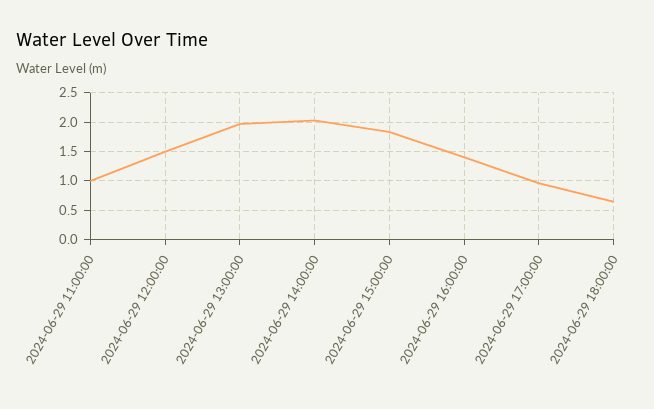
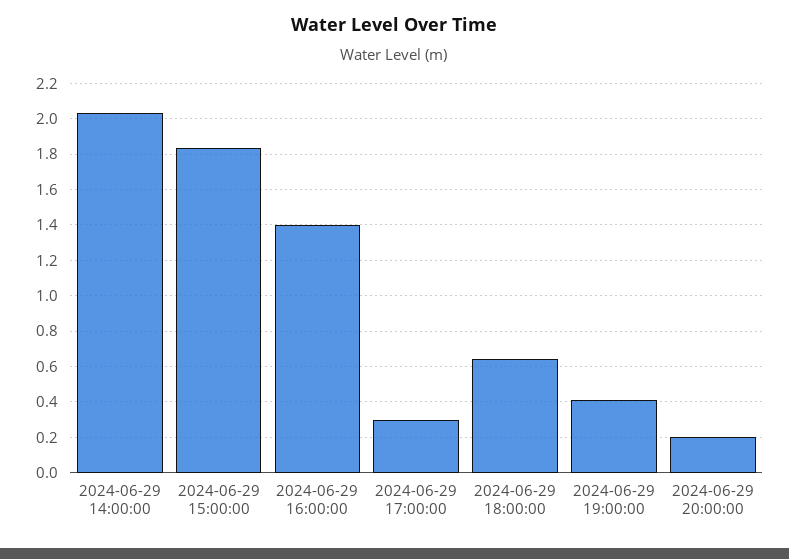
2024-06-29 11:00:00: 1 -> none
2024-06-29 12:00:00: 1.5 -> none
2024-06-29 13:00:00: 2 -> none
2024-06-29 17:00:00: 1 -> 0.3
2024-06-29 19:00:00: none -> 0.4
2024-06-29 20:00:00: none -> 0.2

